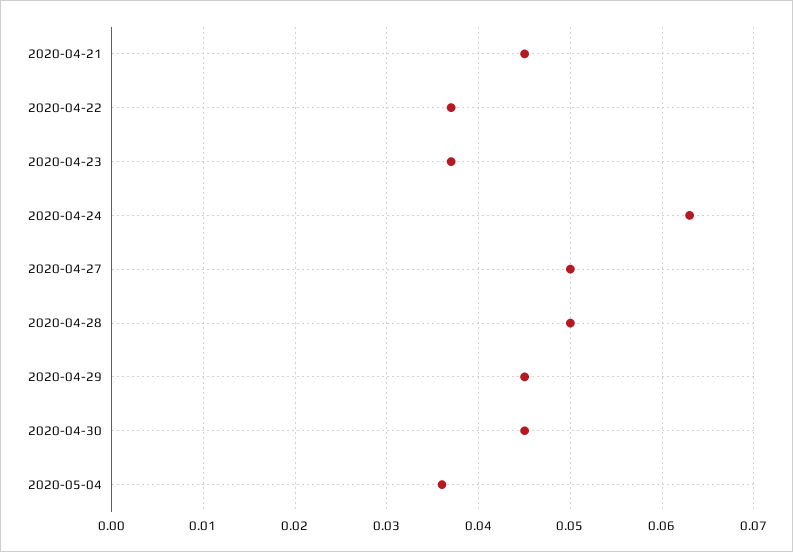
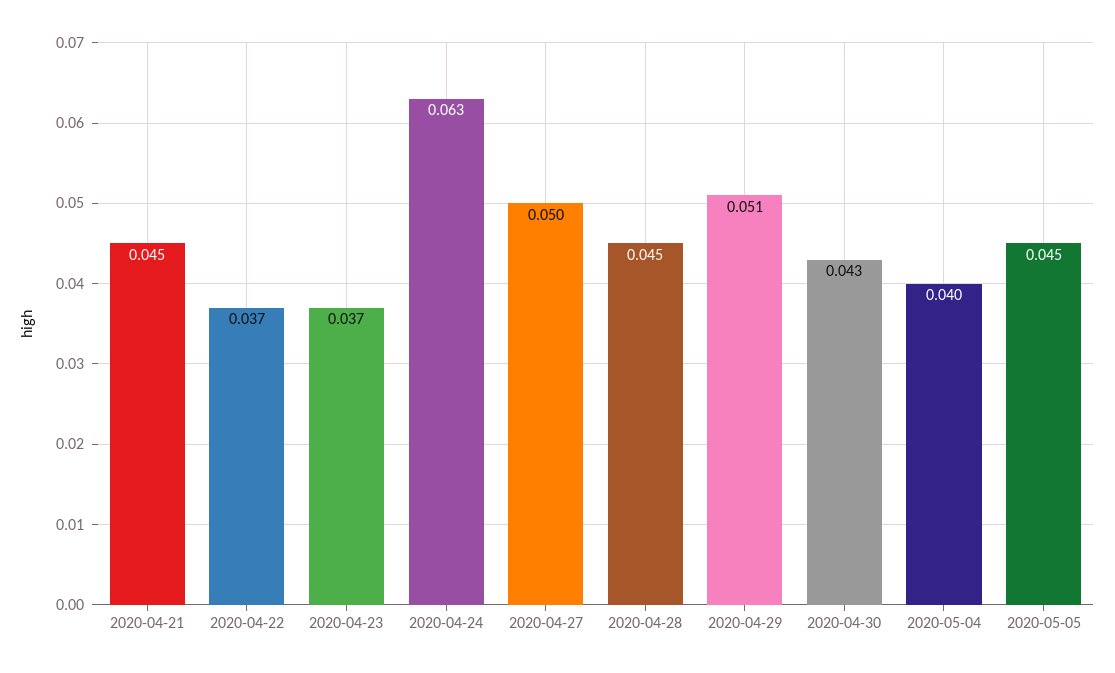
2020-04-28: 0.05 -> 0.045
2020-04-29: 0.045 -> 0.051
2020-04-30: 0.045 -> 0.043
2020-05-04: 0.036 -> 0.04
2020-05-05: none -> 0.045

